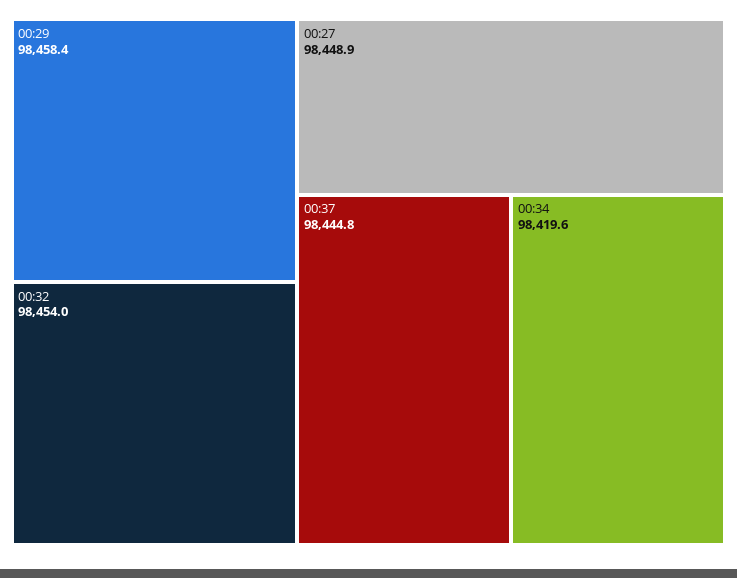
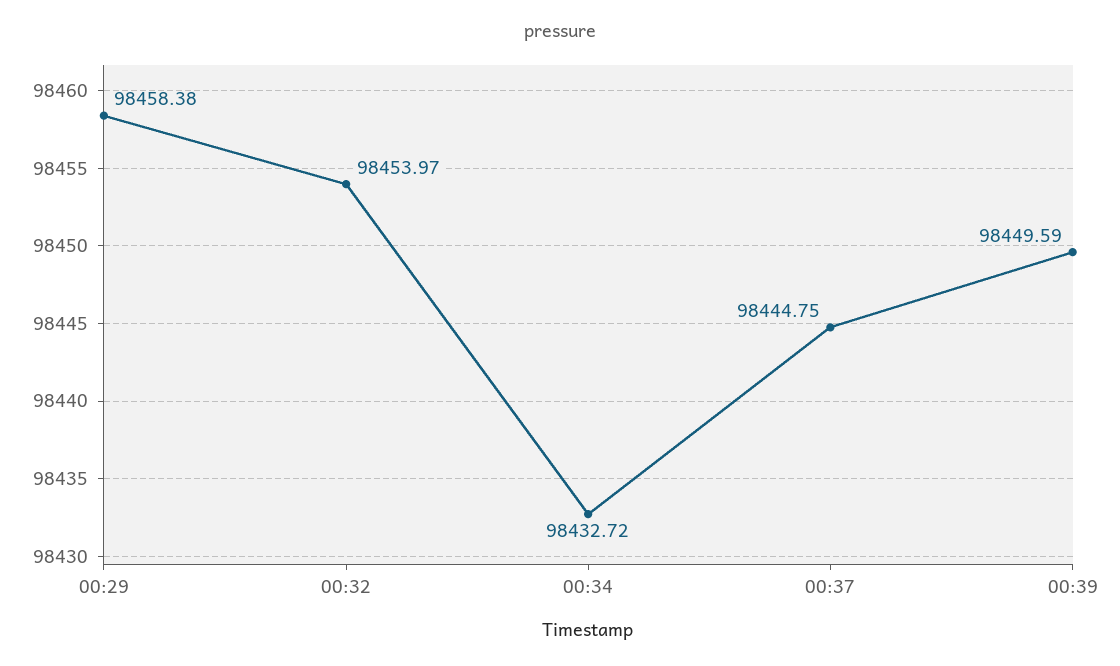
00:27: 98448.9 -> none
00:34: 98419.6 -> 98432.72
00:39: none -> 98449.59

